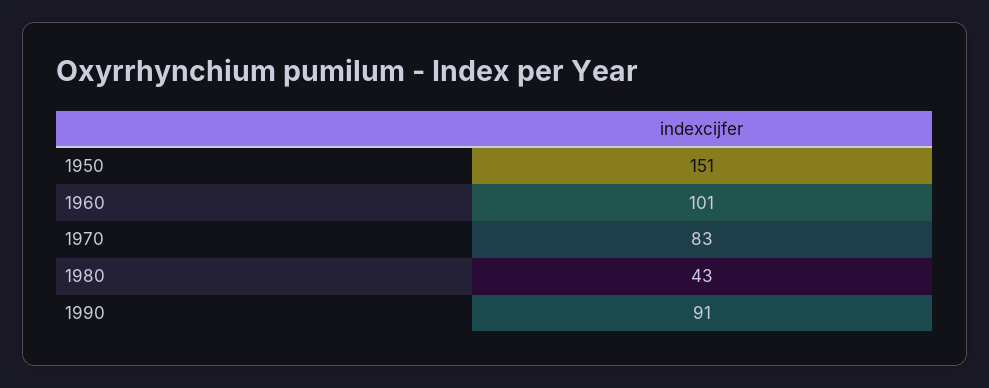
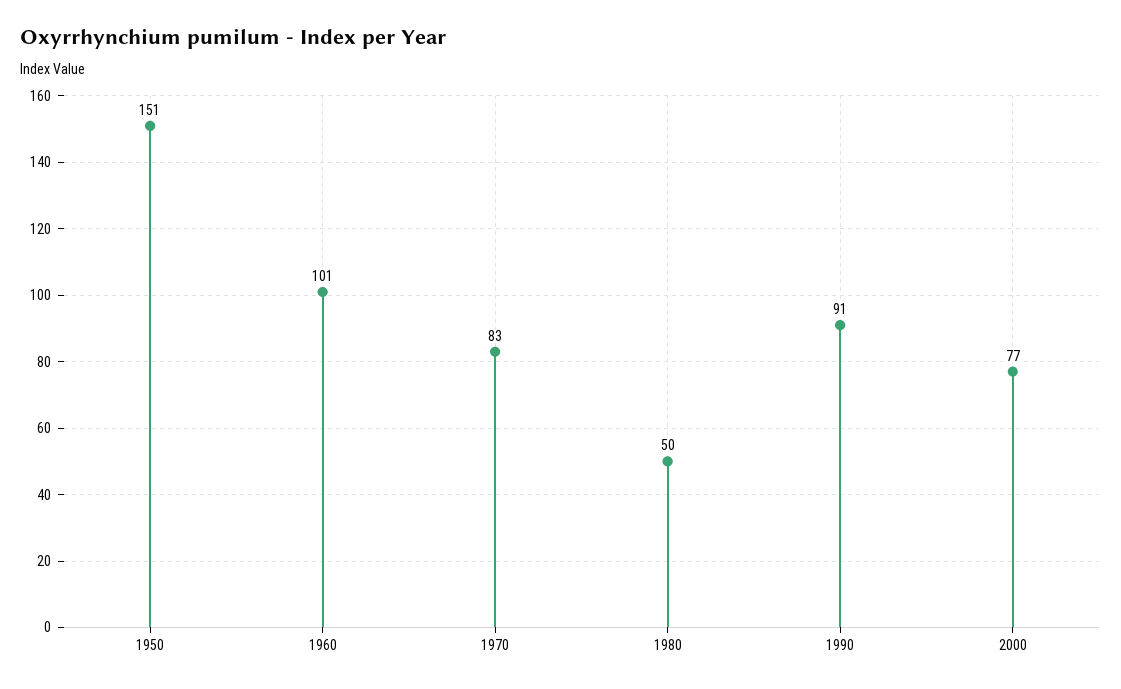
1980: 43 -> 50
2000: none -> 77

